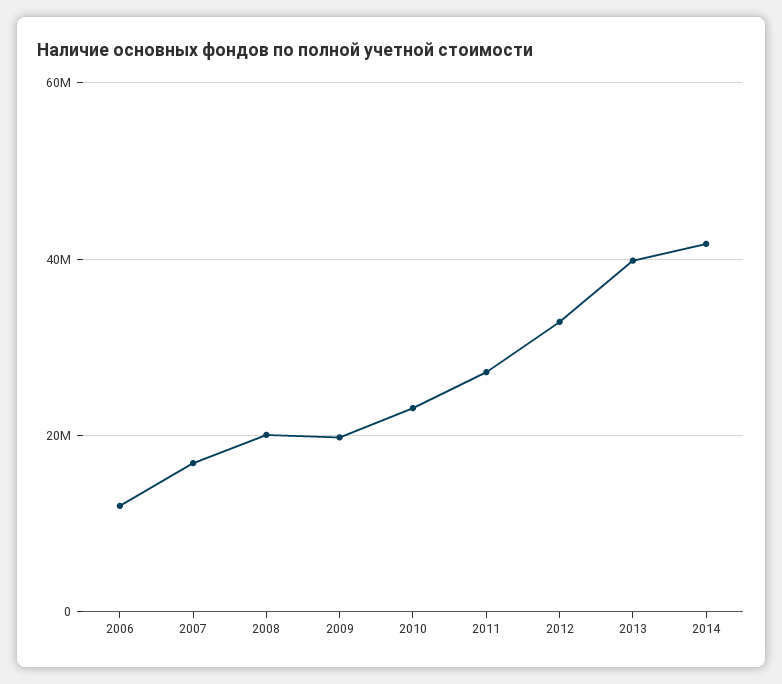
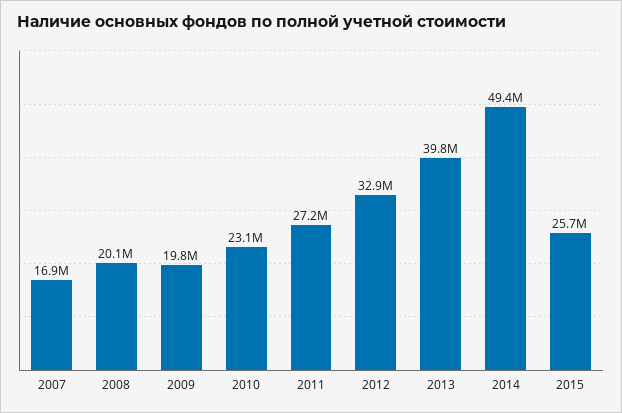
2006: 12000000 -> none
2014: 42000000 -> 49400000
2015: none -> 25700000

